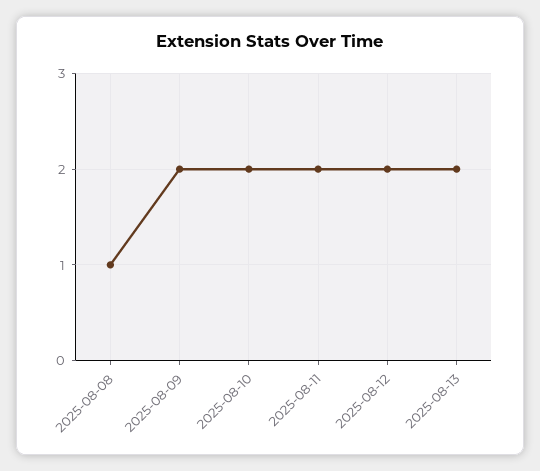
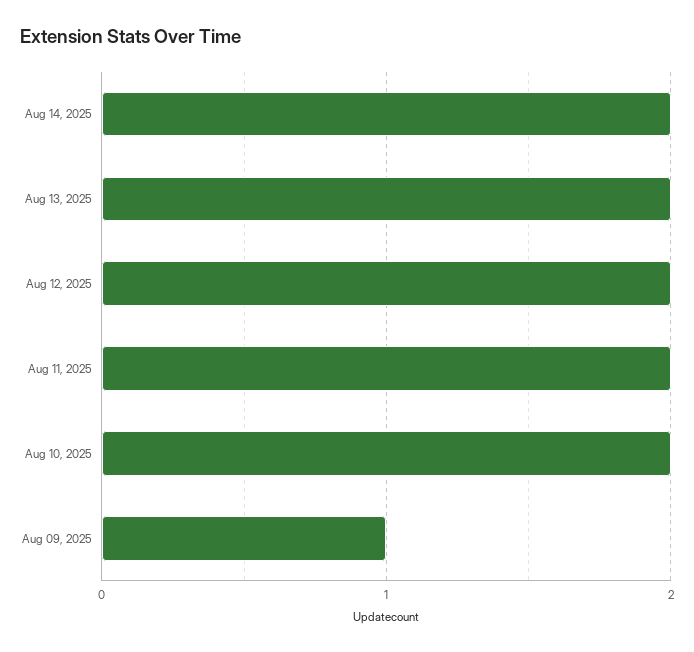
2025-08-08: 1 -> none
2025-08-09: 2 -> 1
Aug 14, 2025: none -> 2

